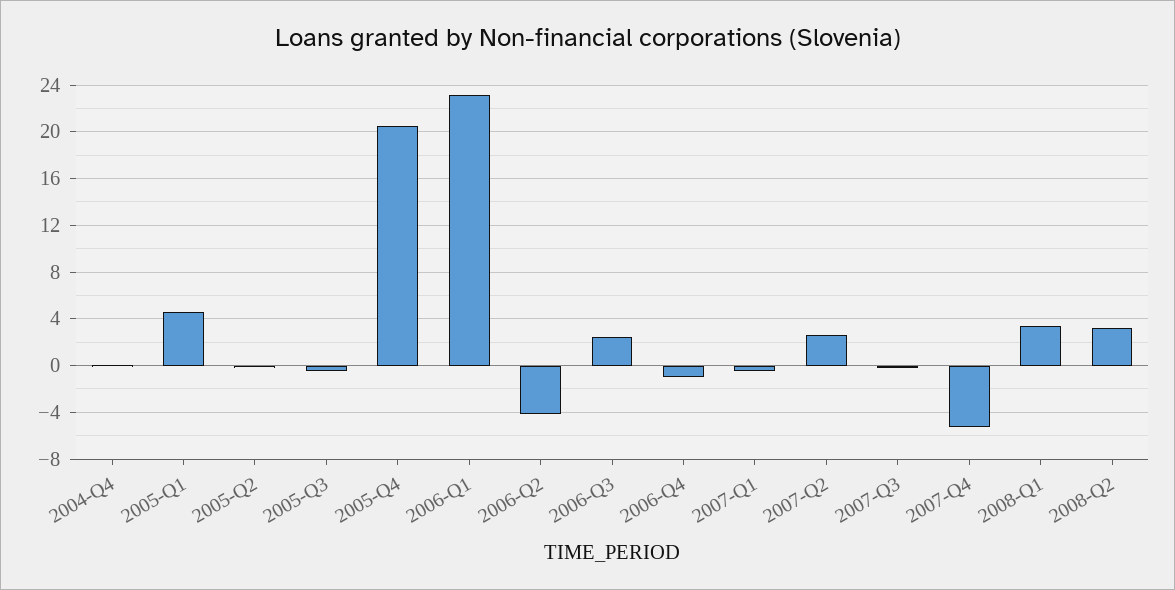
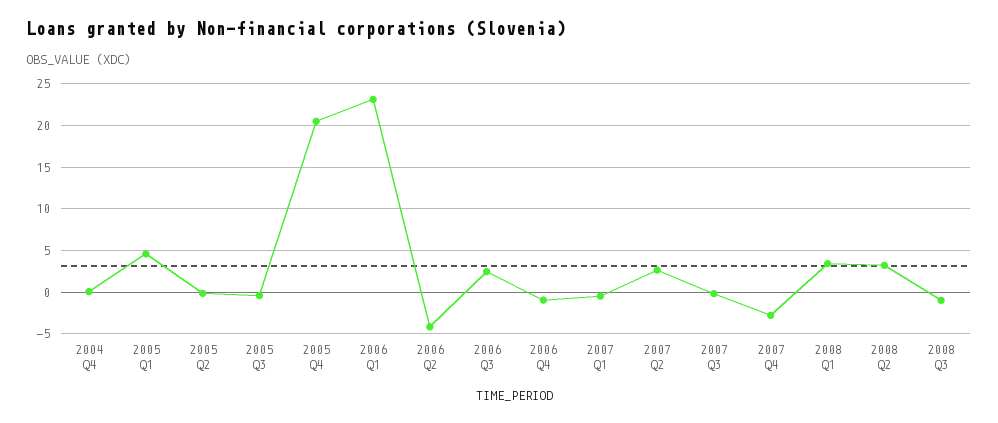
2007-Q4: -5 -> -3
2008 Q3: none -> -1

